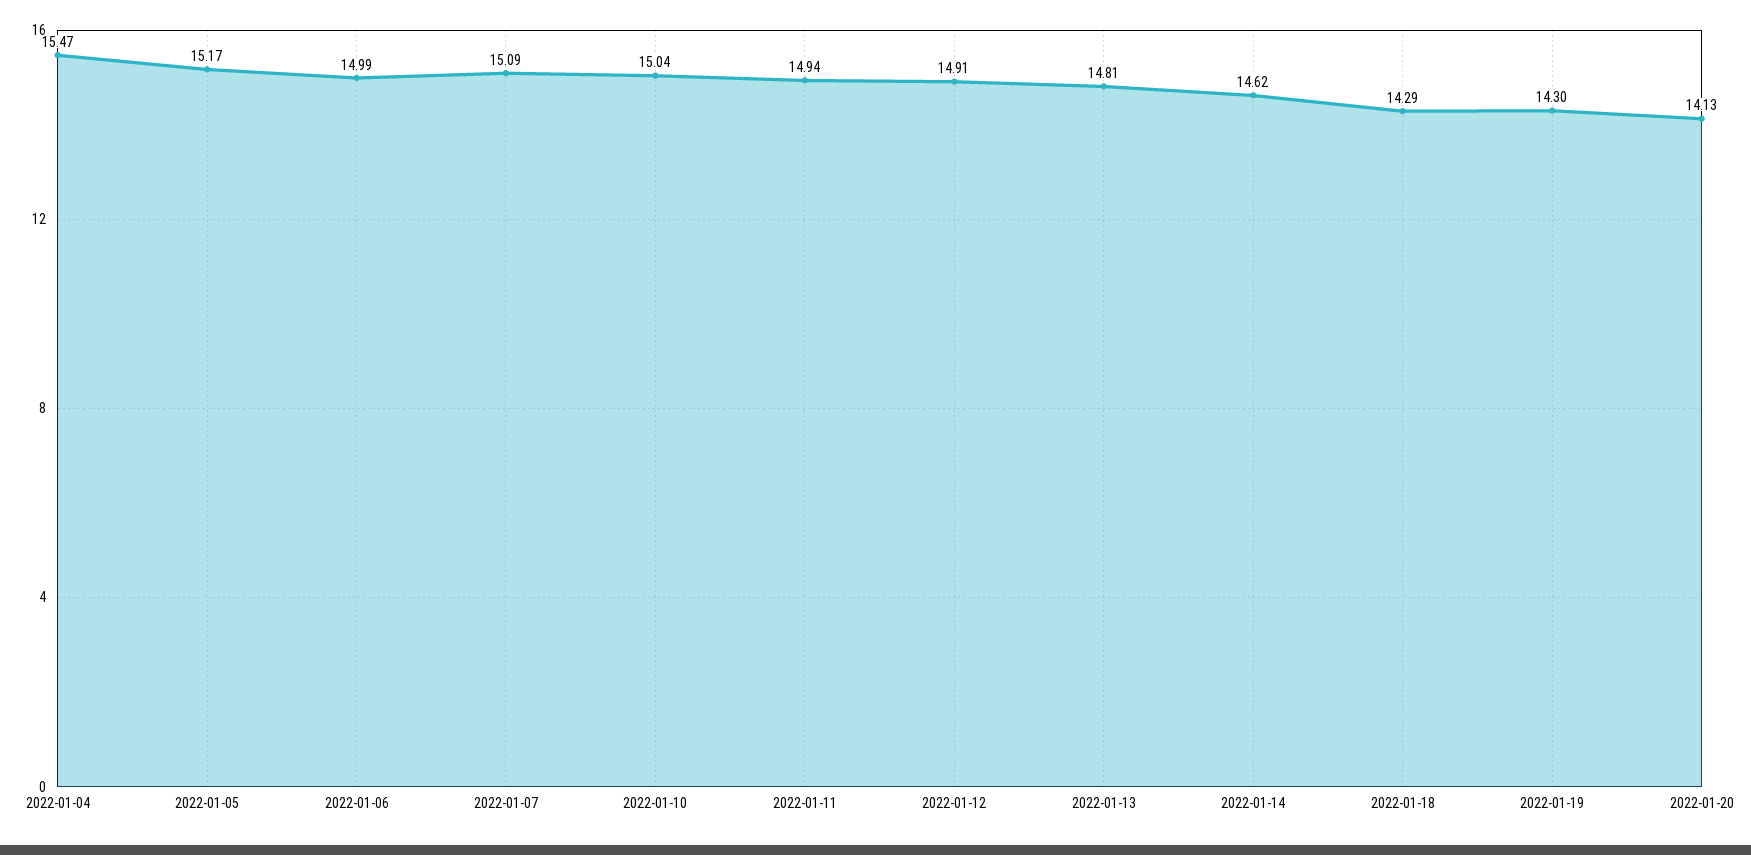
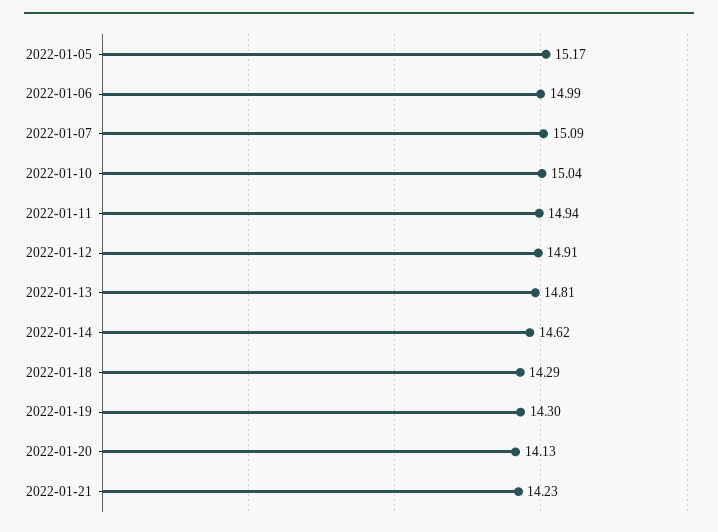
2022-01-04: 15.47 -> none
2022-01-21: none -> 14.23

